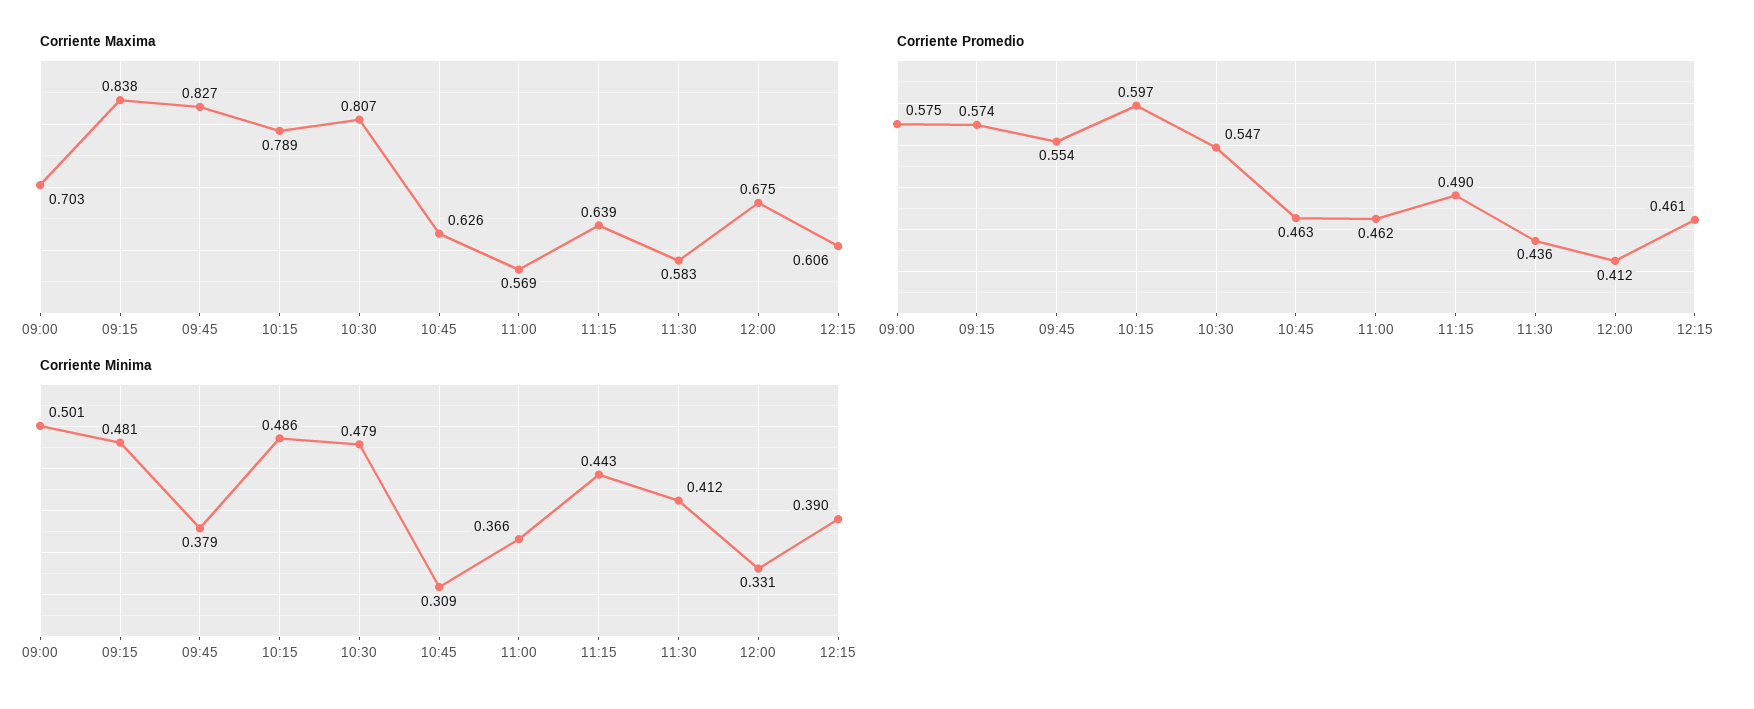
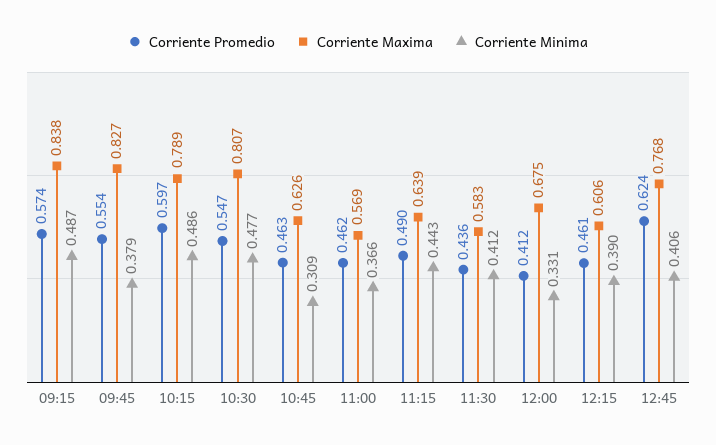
Corriente Maxima, 09:00: 0.703 -> none
Corriente Promedio, 09:00: 0.575 -> none
Corriente Minima, 09:00: 0.501 -> none
Corriente Minima, 09:15: 0.481 -> 0.487
Corriente Minima, 10:30: 0.479 -> 0.477
Corriente Promedio, 12:45: none -> 0.624
Corriente Maxima, 12:45: none -> 0.768
Corriente Minima, 12:45: none -> 0.406

